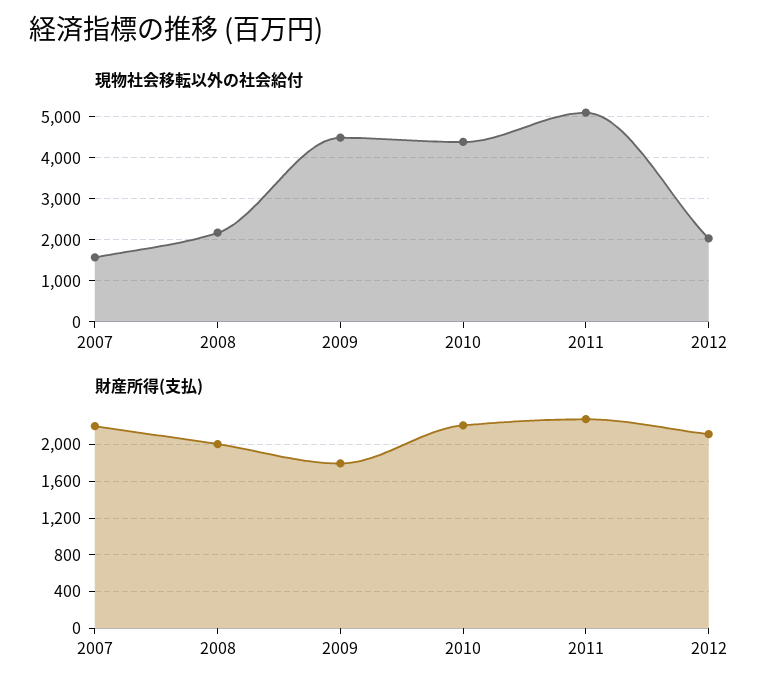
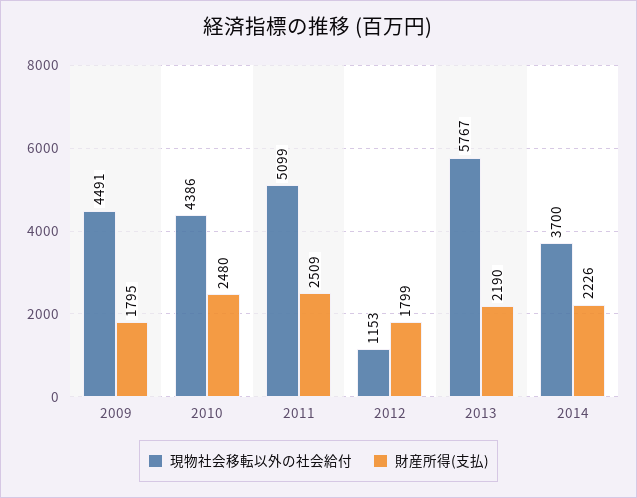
現物社会移転以外の社会給付, 2007: 1600 -> none
現物社会移転以外の社会給付, 2008: 2200 -> none
現物社会移転以外の社会給付, 2012: 2000 -> 1153
財産所得(支払), 2007: 2200 -> none
財産所得(支払), 2008: 2000 -> none
財産所得(支払), 2010: 2200 -> 2480
財産所得(支払), 2011: 2300 -> 2509
財産所得(支払), 2012: 2100 -> 1799
現物社会移転以外の社会給付, 2013: none -> 5767
財産所得(支払), 2013: none -> 2190
現物社会移転以外の社会給付, 2014: none -> 3700
財産所得(支払), 2014: none -> 2226

